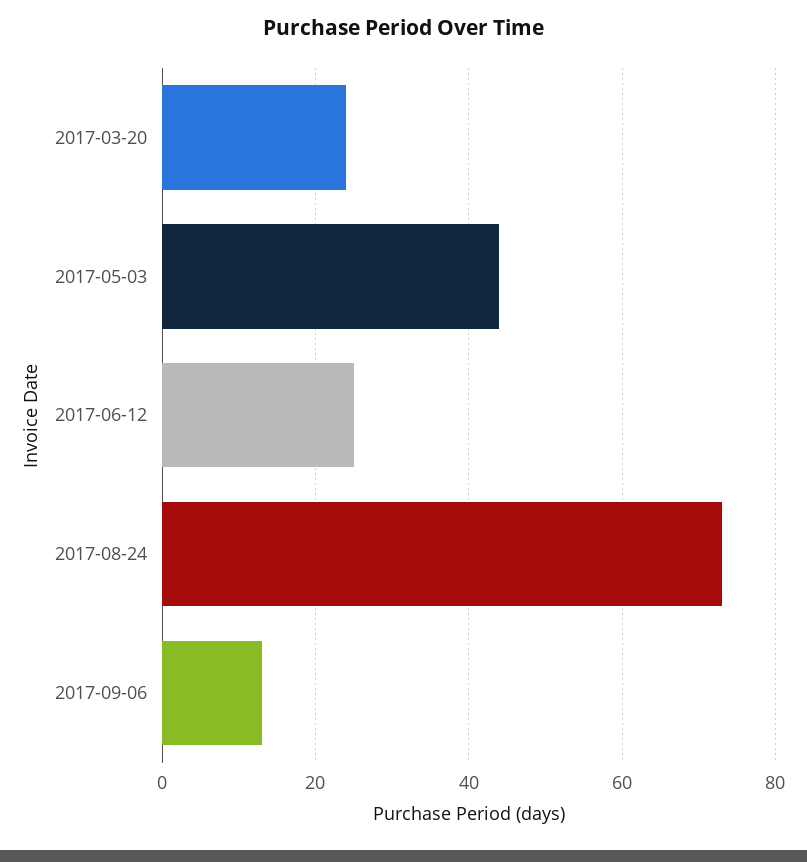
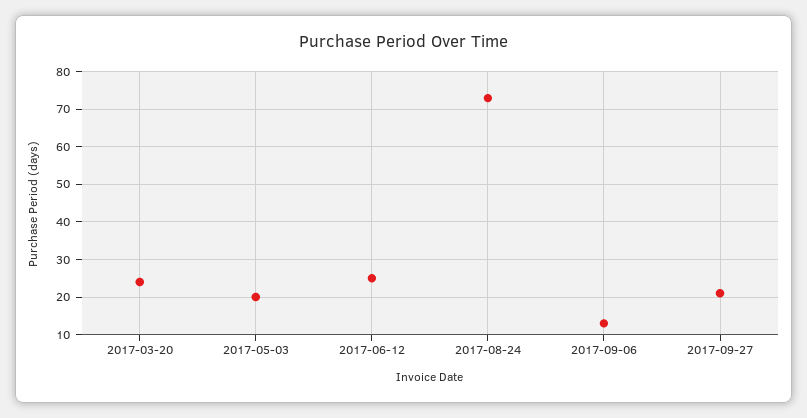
2017-05-03: 45 -> 20
2017-09-27: none -> 20

